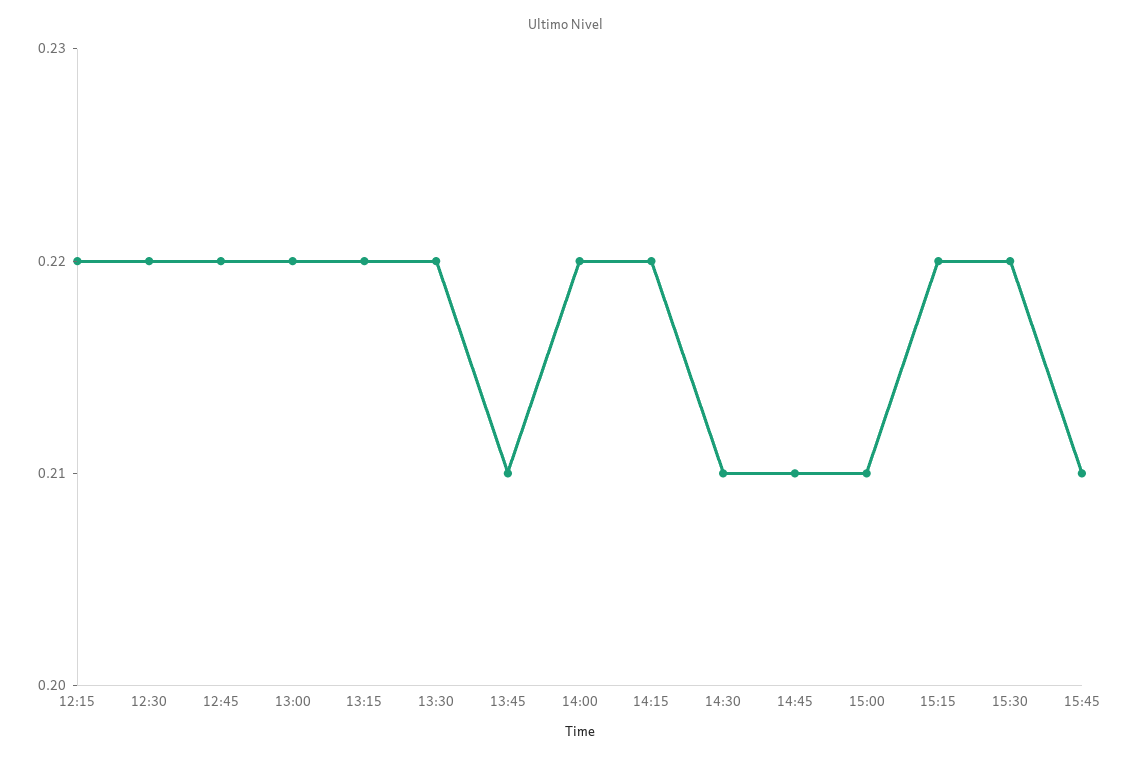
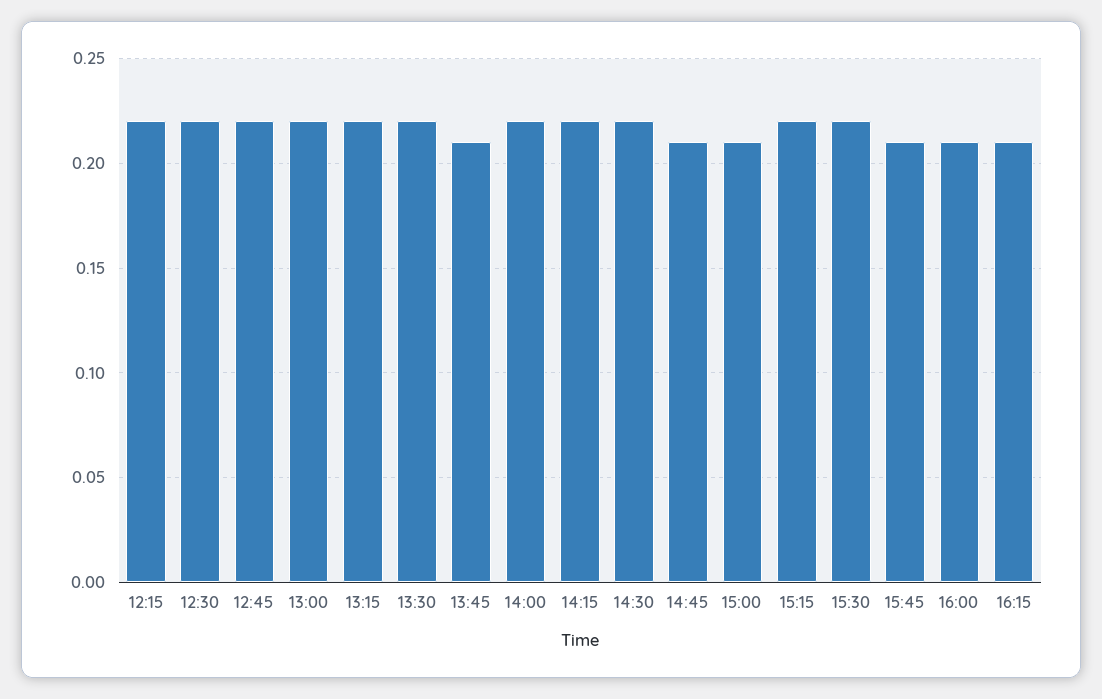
14:30: 0.21 -> 0.22
16:00: none -> 0.21
16:15: none -> 0.21

